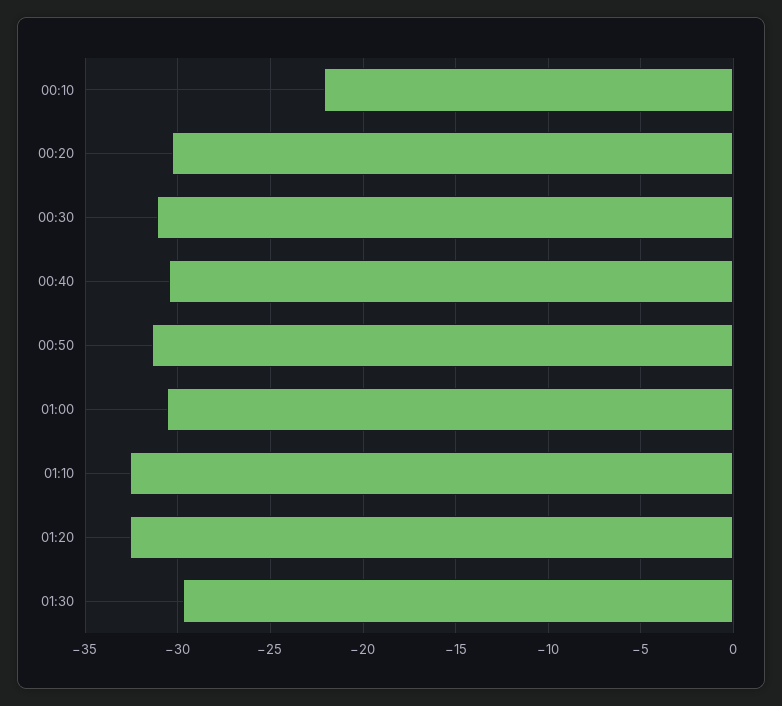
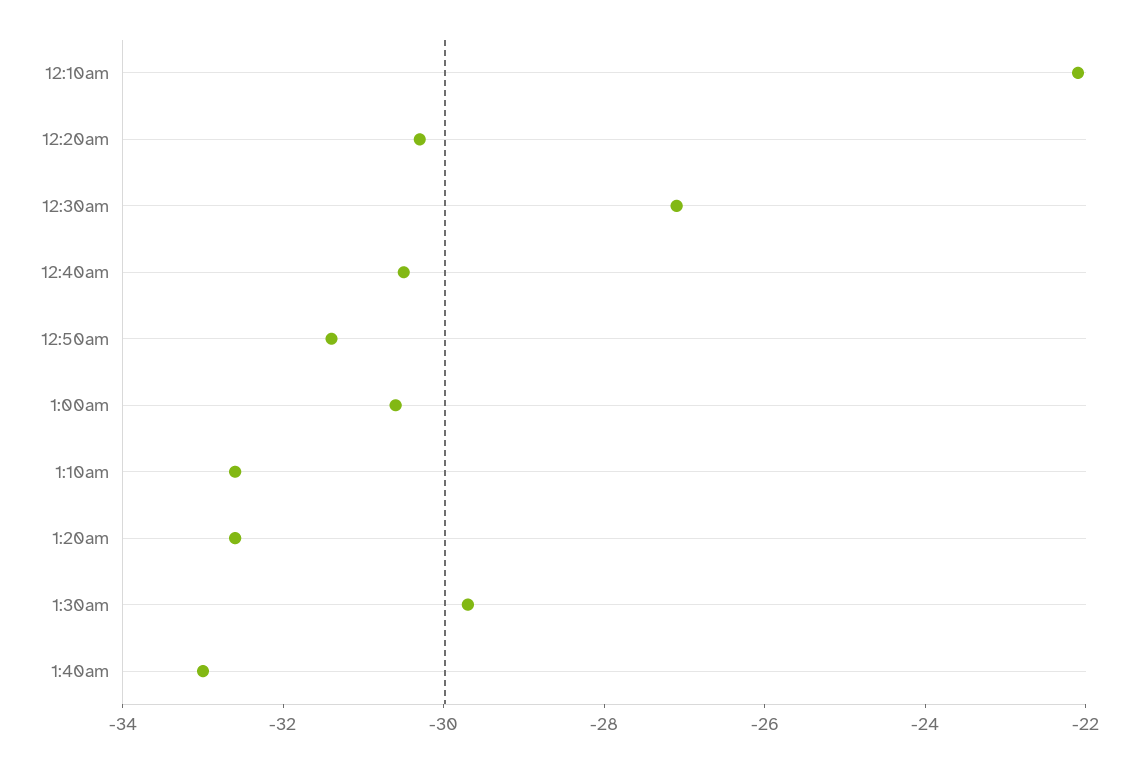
00:30: -31 -> -27
1:40am: none -> -33

